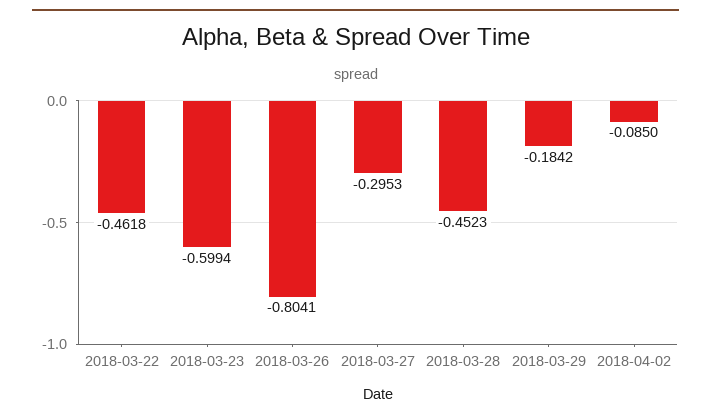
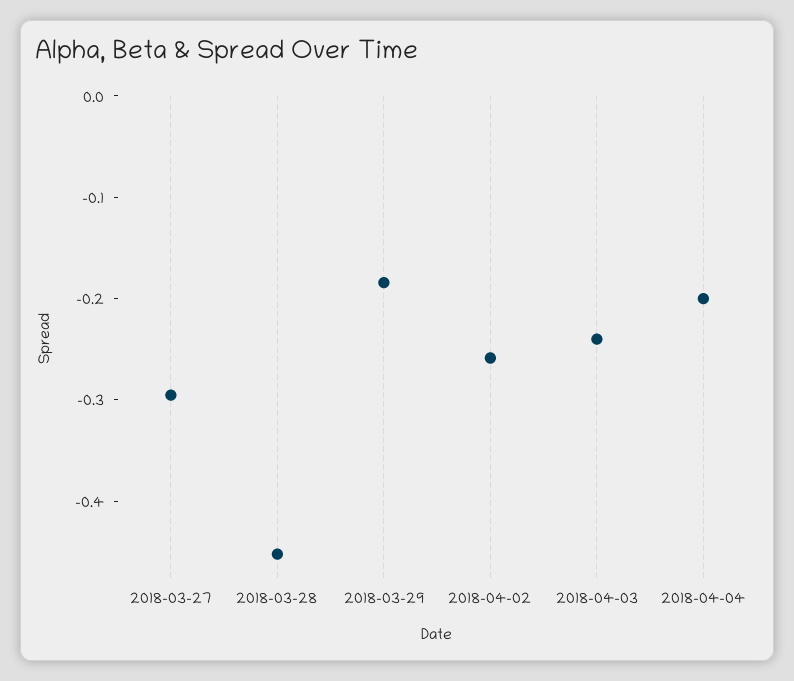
2018-03-22: -0.4618 -> none
2018-03-23: -0.5994 -> none
2018-03-26: -0.8041 -> none
2018-04-02: -0.085 -> -0.26
2018-04-03: none -> -0.24
2018-04-04: none -> -0.2

